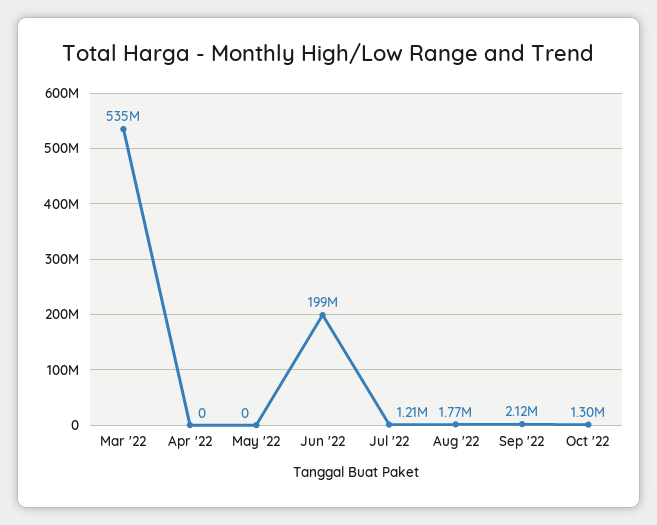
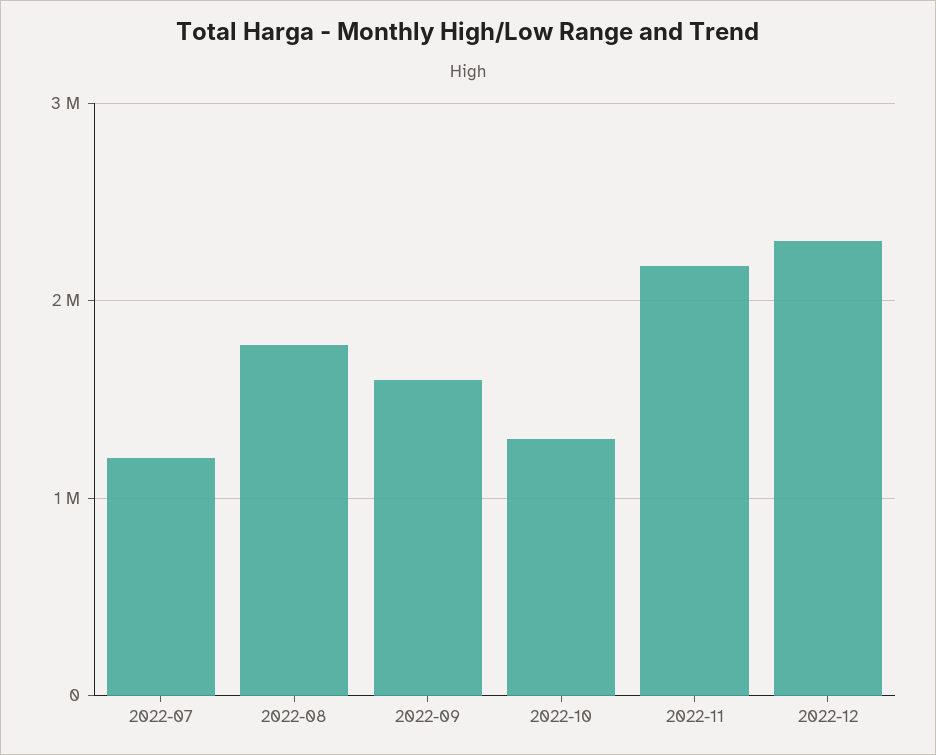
Mar '22: 535000000 -> none
Apr '22: 0 -> none
May '22: 0 -> none
Jun '22: 199000000 -> none
Sep '22: 2120000 -> 1600000
2022-11: none -> 2200000
2022-12: none -> 2300000

